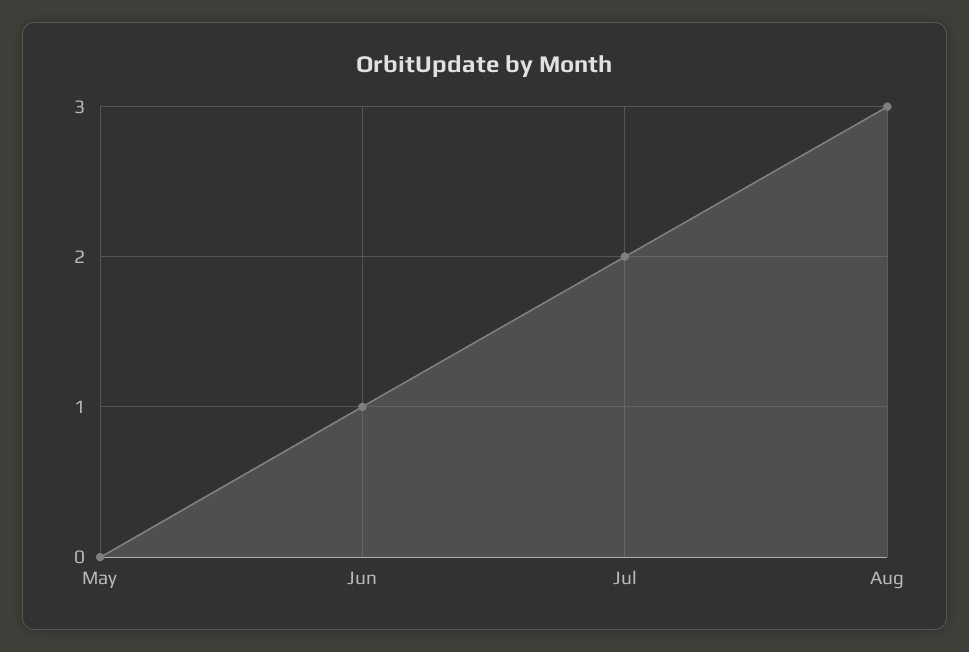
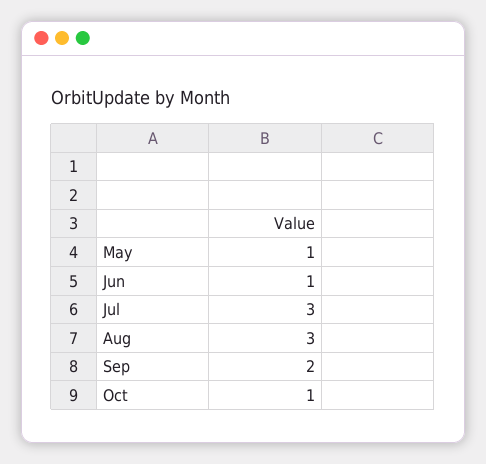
May: 0 -> 1
Jul: 2 -> 3
Sep: none -> 2
Oct: none -> 1

